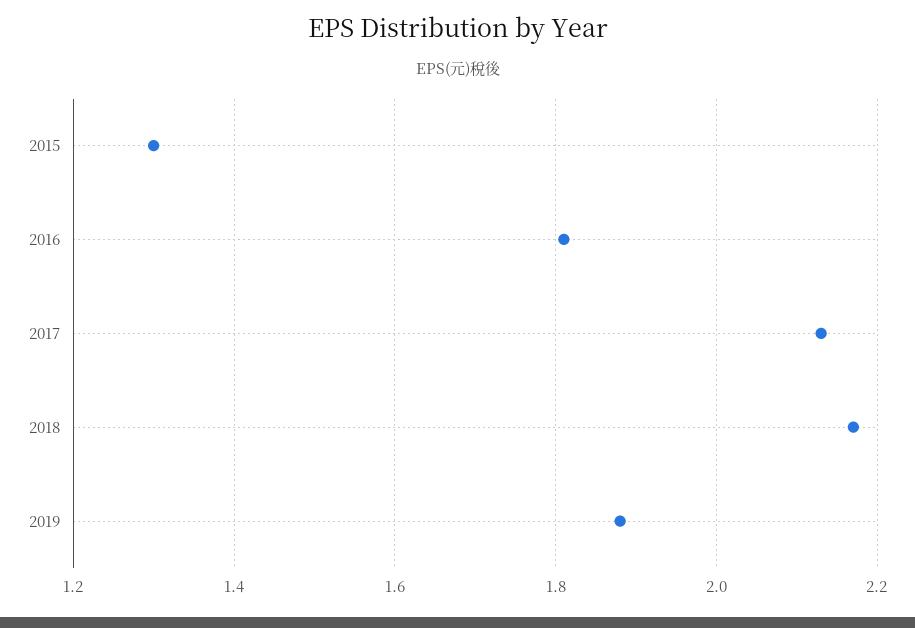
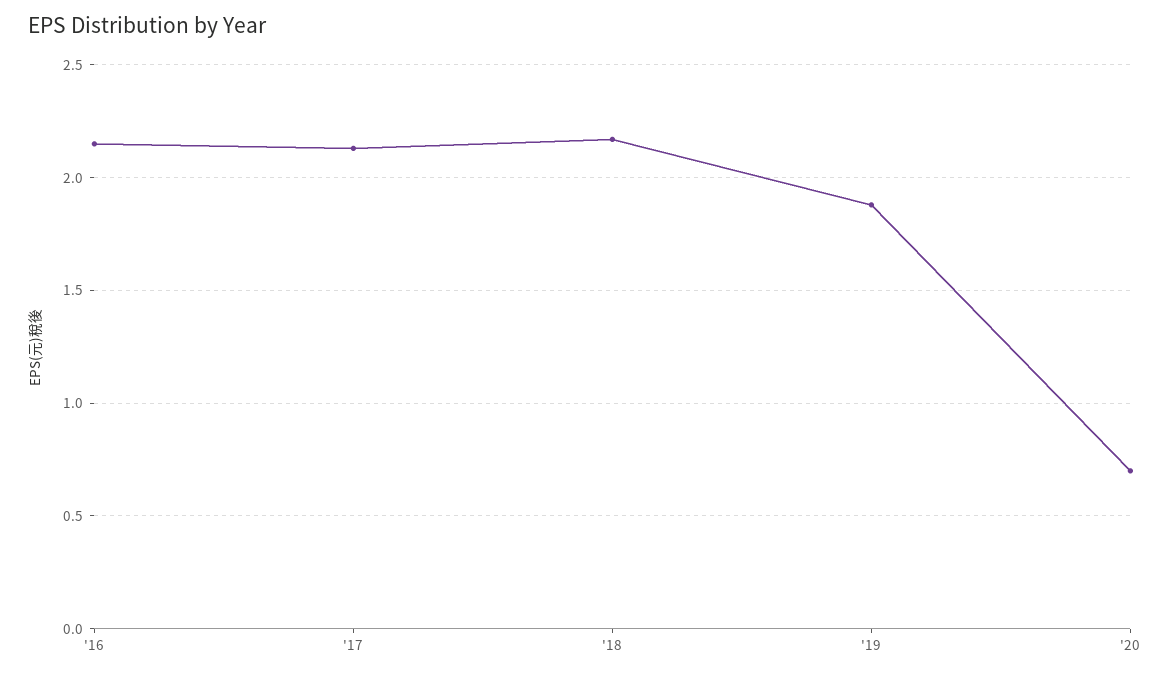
2015: 1.3 -> none
2016: 1.8 -> 2.15
'20: none -> 0.7

